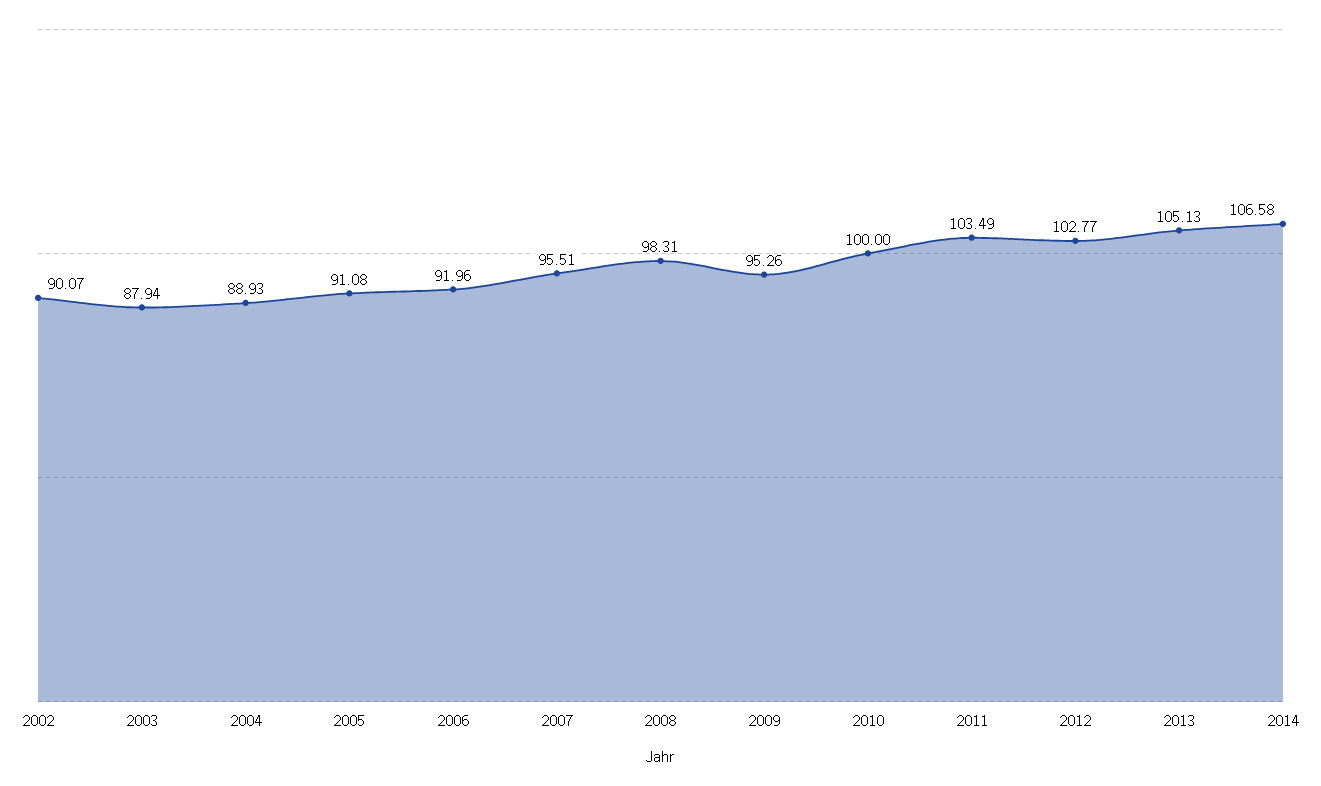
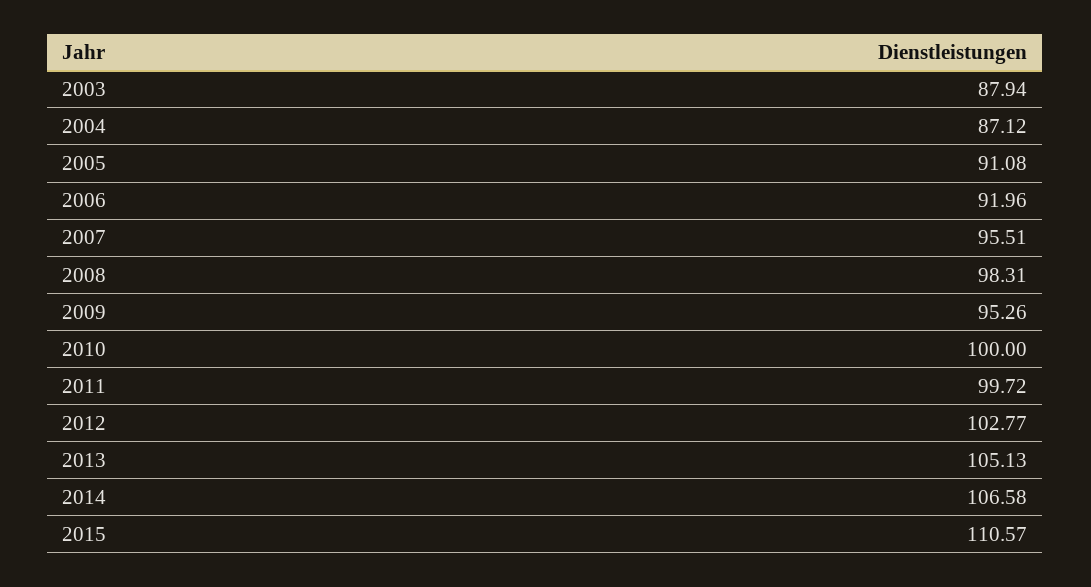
2002: 90.07 -> none
2004: 88.93 -> 87.12
2011: 103.49 -> 99.72
2015: none -> 110.57

